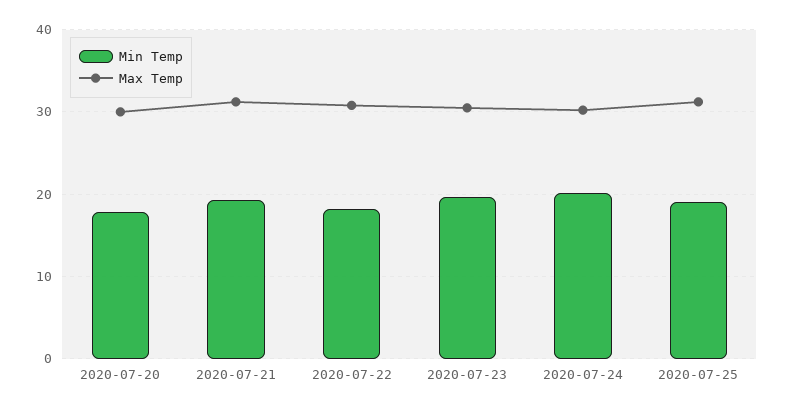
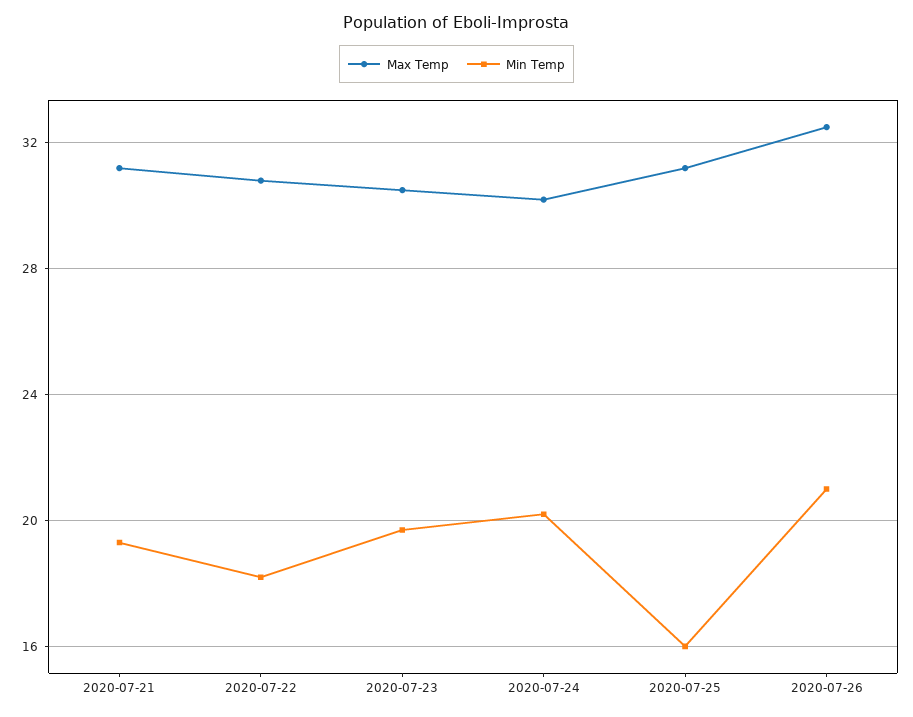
Min Temp, 2020-07-20: 18 -> none
Max Temp, 2020-07-20: 30 -> none
Min Temp, 2020-07-25: 19 -> 16
Max Temp, 2020-07-26: none -> 32.5
Min Temp, 2020-07-26: none -> 21

